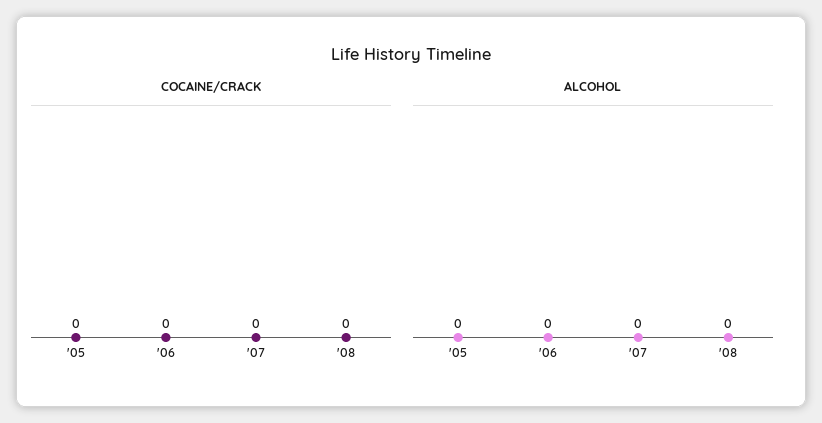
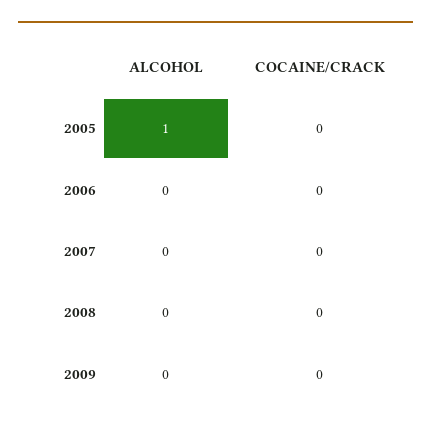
ALCOHOL, '05: 0 -> 1
ALCOHOL, 2009: none -> 0
COCAINE/CRACK, 2009: none -> 0

